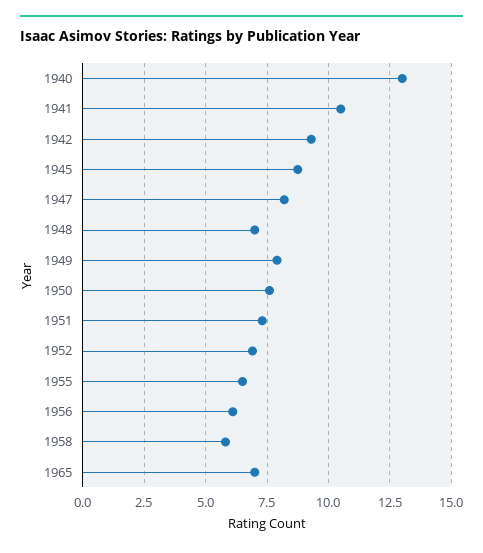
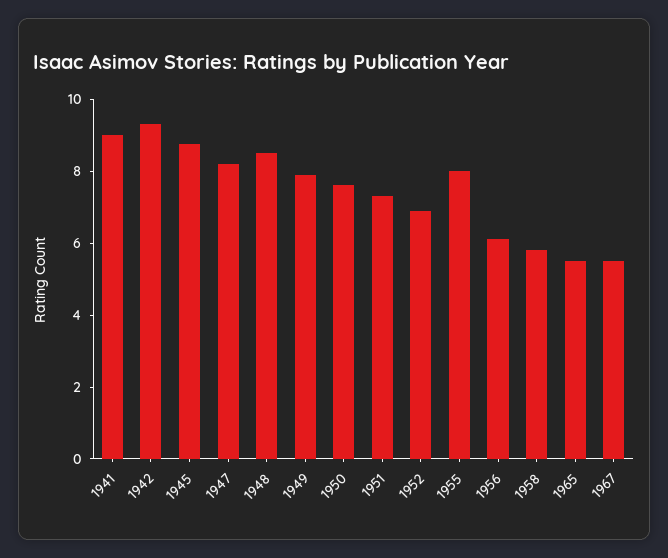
1940: 13 -> none
1941: 10.5 -> 9
1948: 7 -> 8.5
1955: 6.5 -> 8
1965: 7 -> 5.5
1967: none -> 5.5

